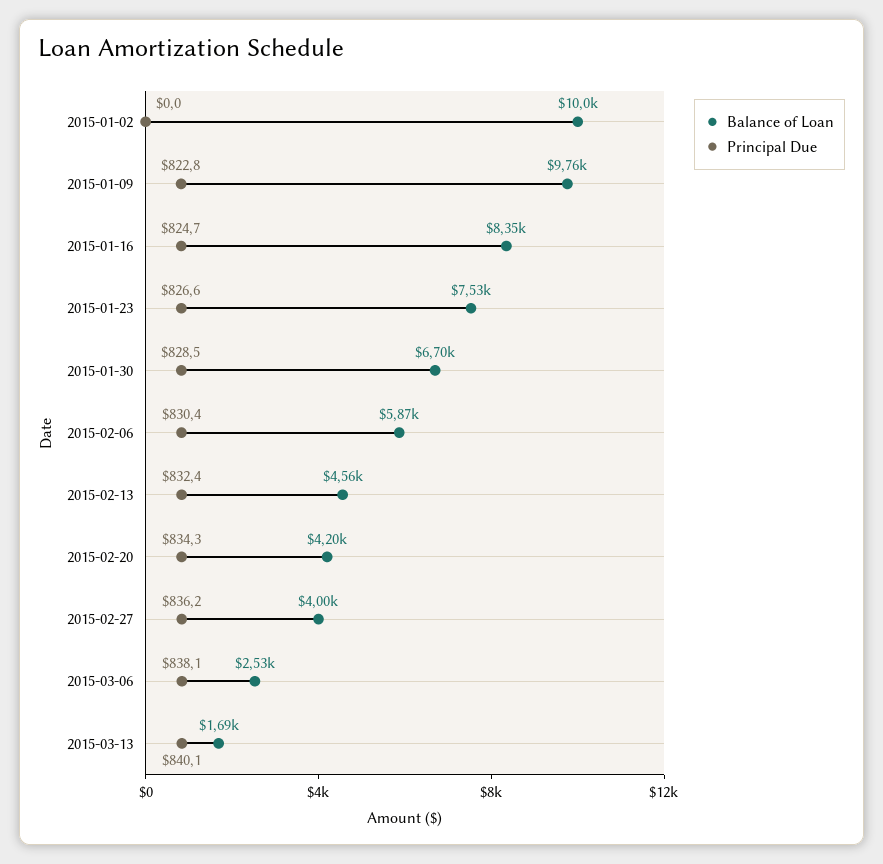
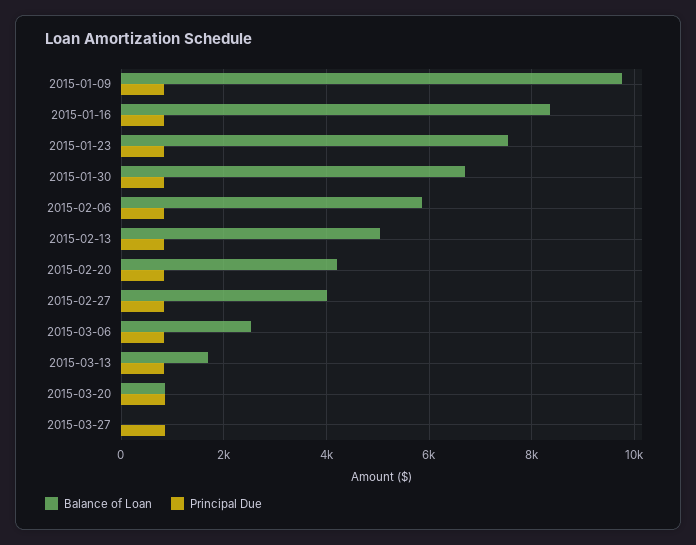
Balance of Loan, 2015-01-02: 10000 -> none
Principal Due, 2015-01-02: 0 -> none
Balance of Loan, 2015-02-13: 4560 -> 5000
Balance of Loan, 2015-03-20: none -> 800
Principal Due, 2015-03-20: none -> 800
Balance of Loan, 2015-03-27: none -> 0
Principal Due, 2015-03-27: none -> 800

